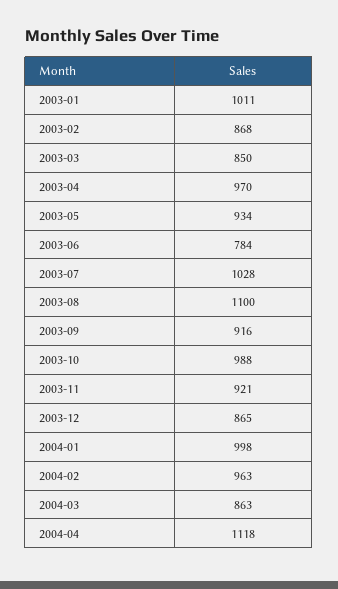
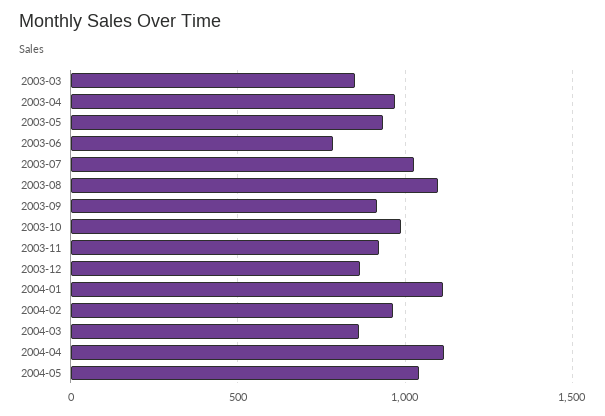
2003-01: 1011 -> none
2003-02: 868 -> none
2004-01: 998 -> 1100
2004-05: none -> 1050

